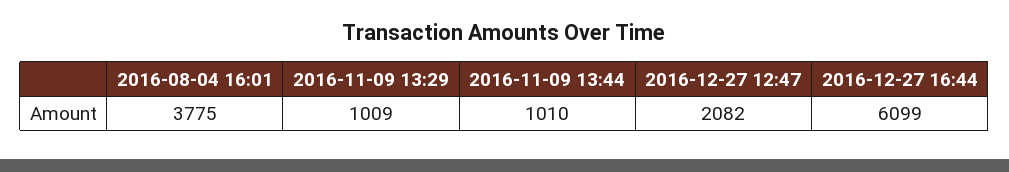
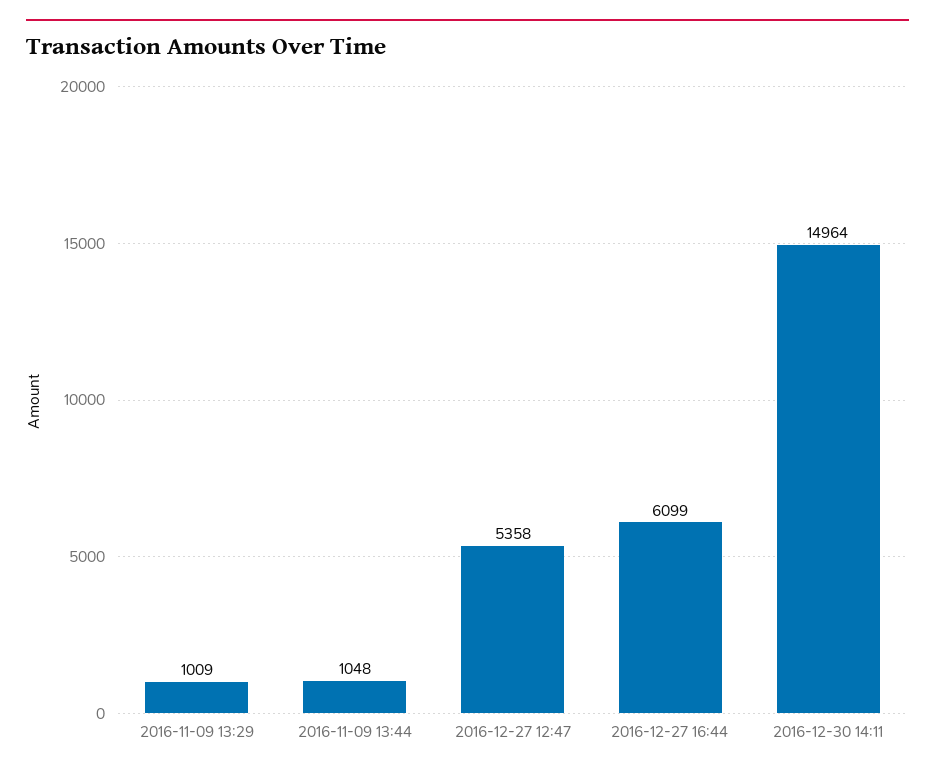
2016-08-04 16:01: 3775 -> none
2016-11-09 13:44: 1010 -> 1048
2016-12-27 12:47: 2082 -> 5358
2016-12-30 14:11: none -> 14964

